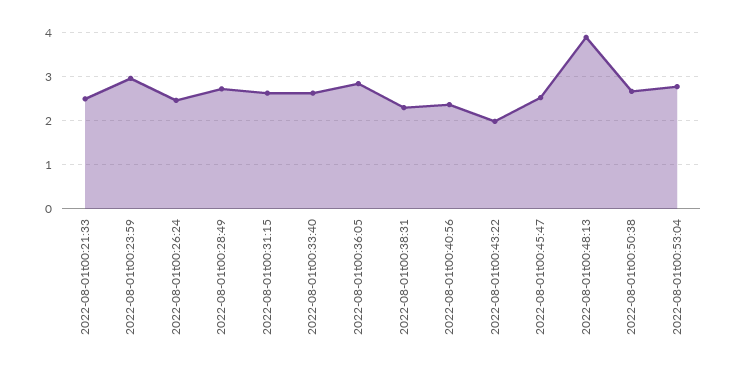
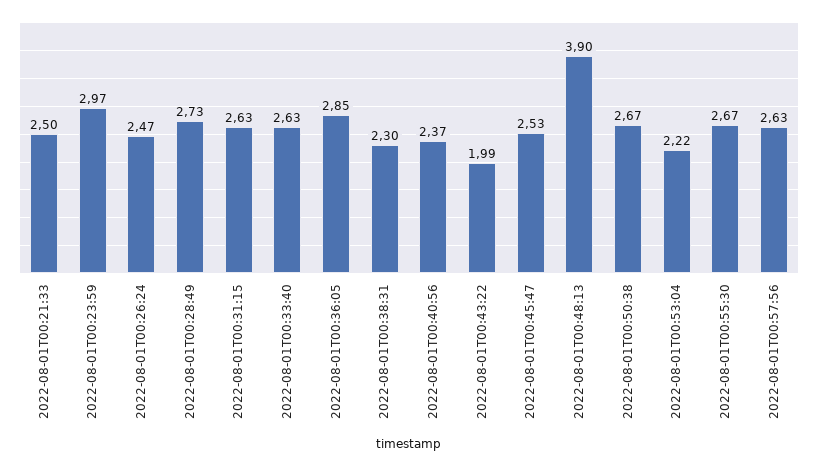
2022-08-01t00:53:04: 2.8 -> 2.22
2022-08-01T00:55:30: none -> 2.67
2022-08-01T00:57:56: none -> 2.63

